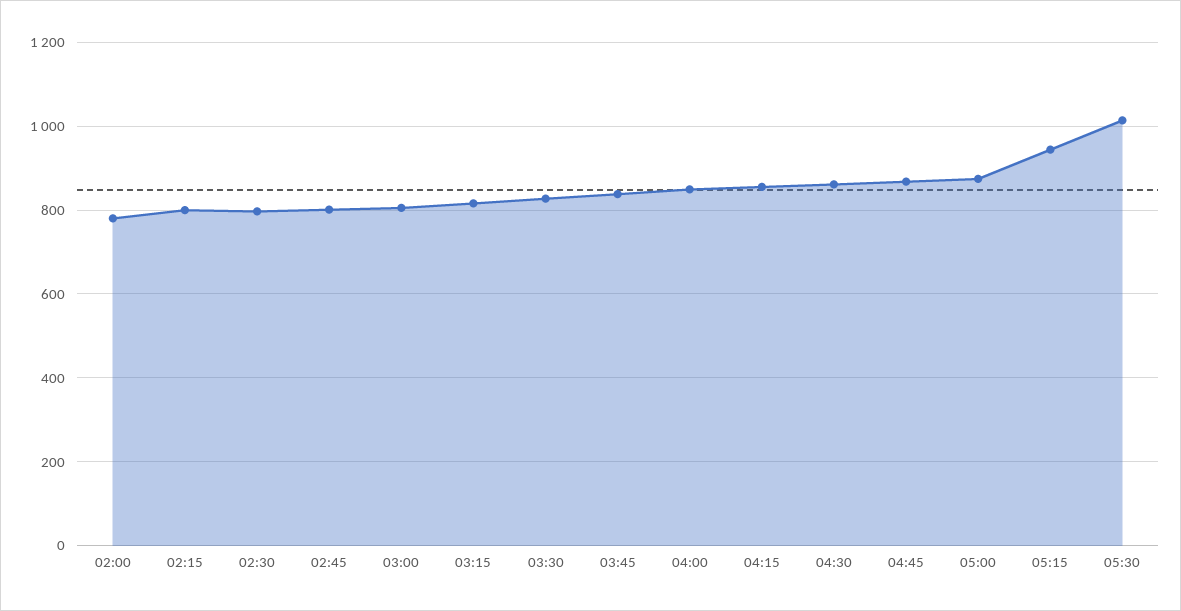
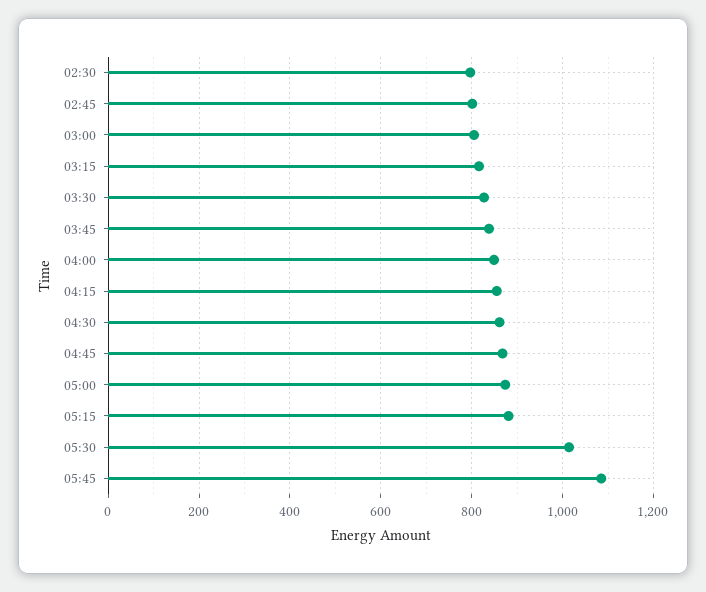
02:00: 780 -> none
02:15: 800 -> none
05:15: 940 -> 880
05:45: none -> 1080

